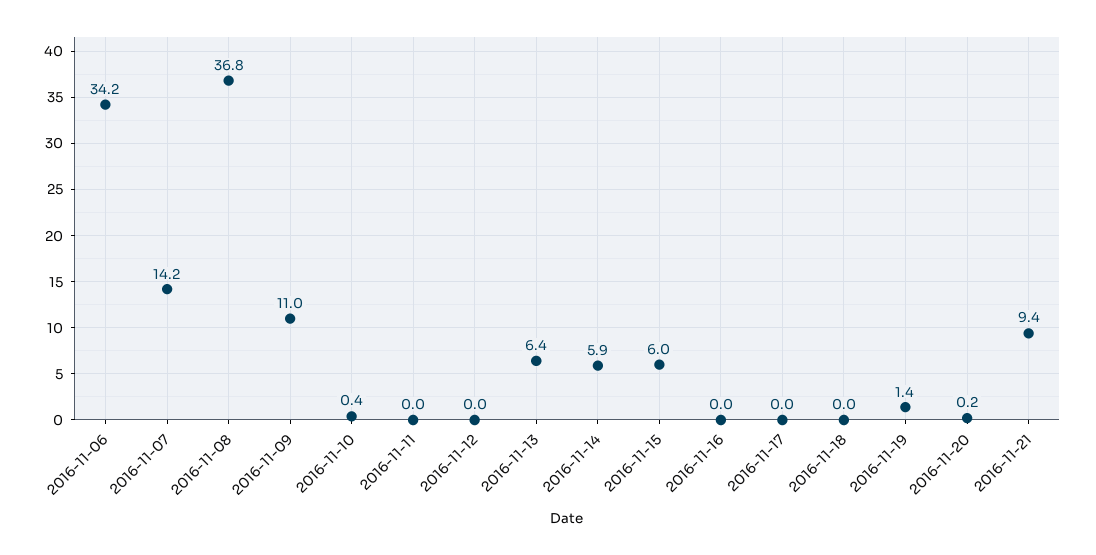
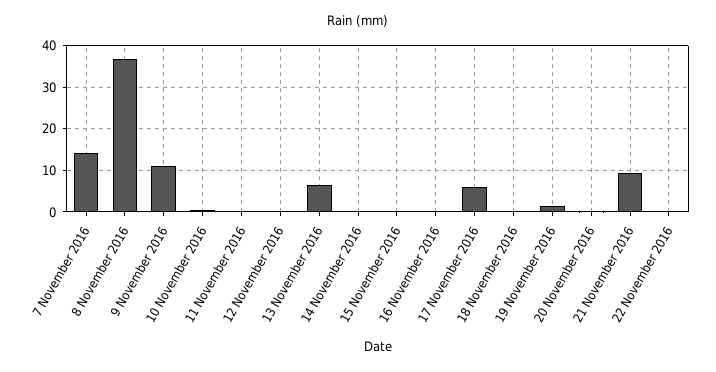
2016-11-06: 34.2 -> none
2016-11-14: 5.9 -> 0
2016-11-15: 6 -> 0
2016-11-17: 0 -> 6
22 November 2016: none -> 0

